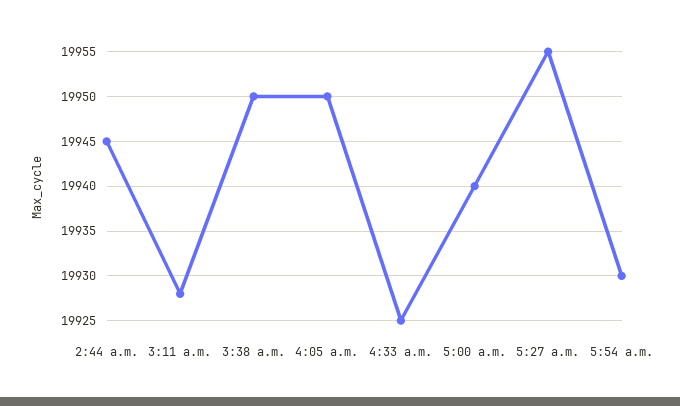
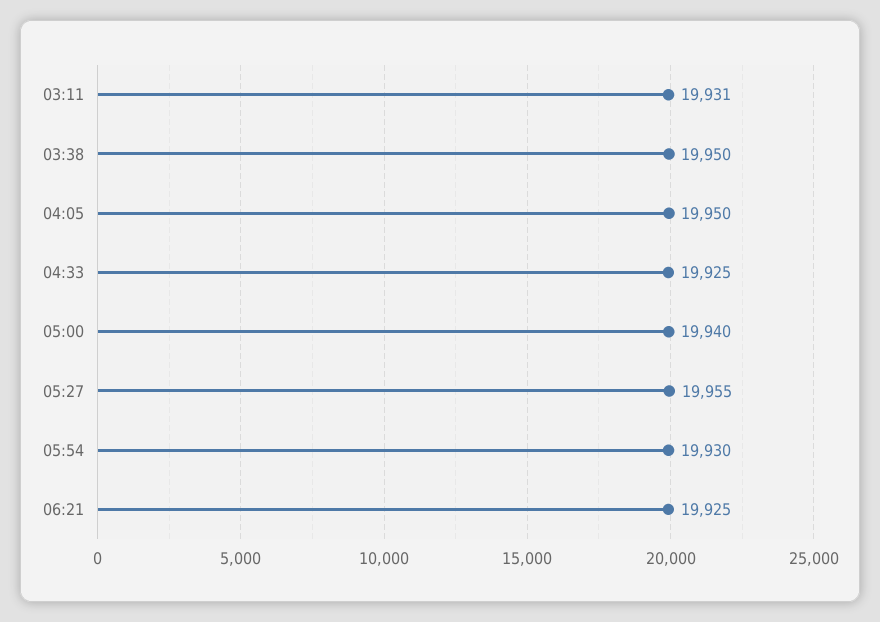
2:44 a.m.: 19945 -> none
3:11 a.m.: 19928 -> 19931
06:21: none -> 19925

